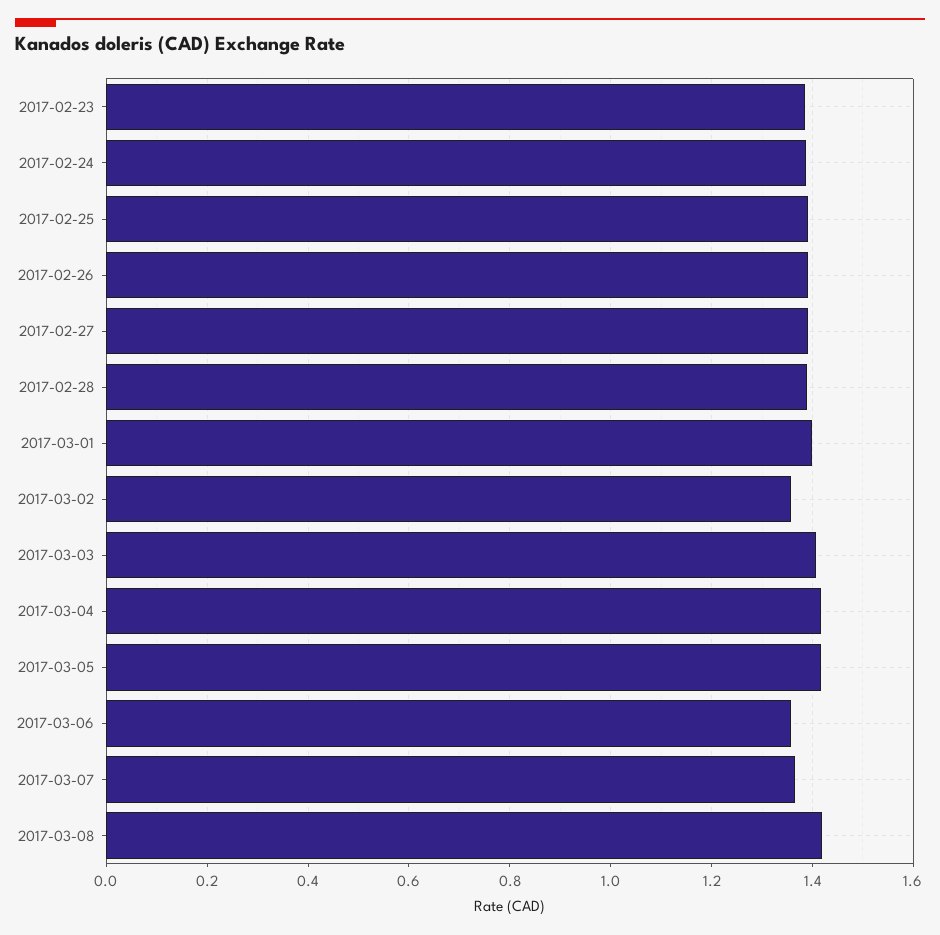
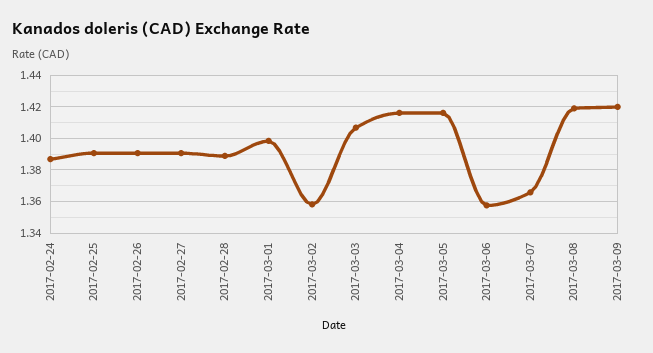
2017-02-23: 1.38 -> none
2017-03-09: none -> 1.42

